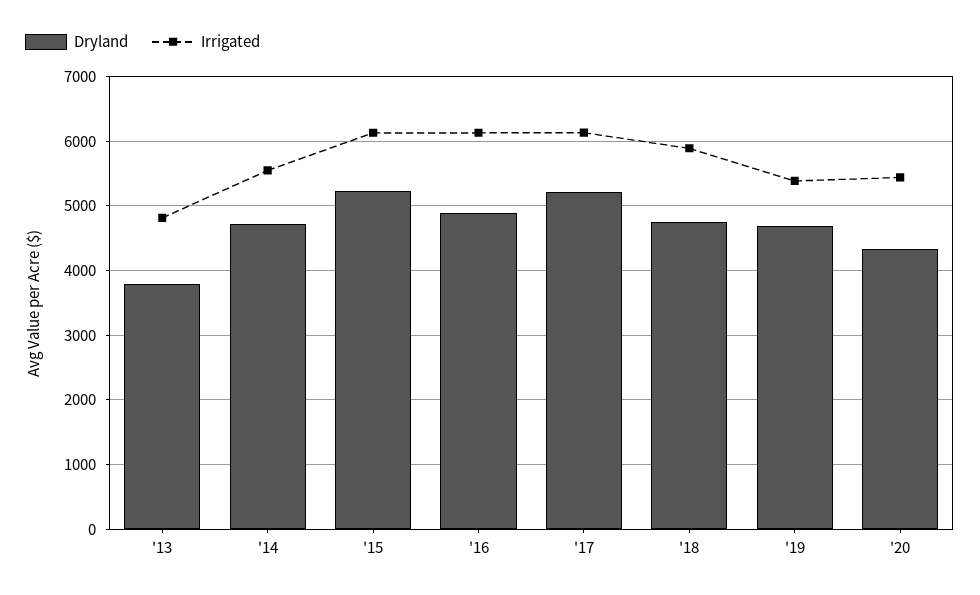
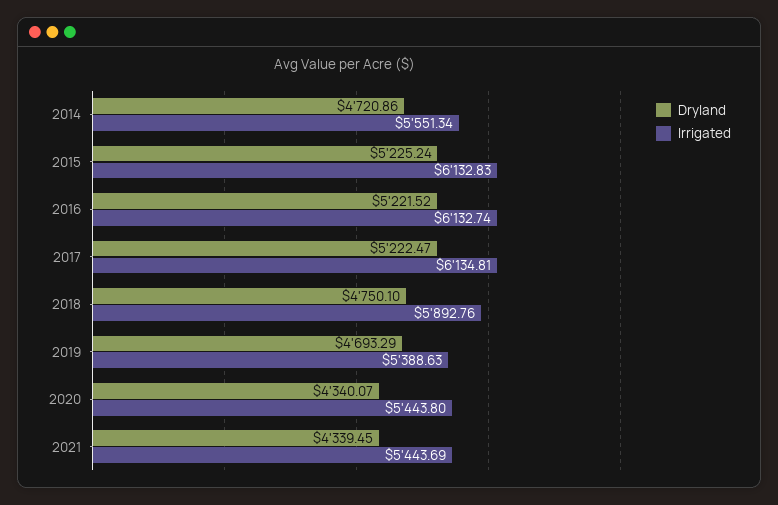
Dryland, '13: 3800 -> none
Irrigated, '13: 4800 -> none
Dryland, '16: 4900 -> 5221.52
Dryland, 2021: none -> 4339.45
Irrigated, 2021: none -> 5443.69

